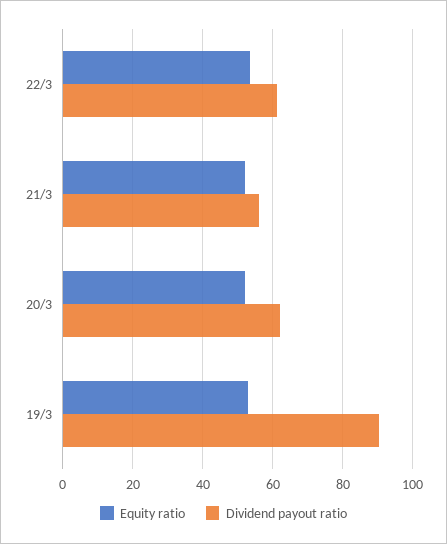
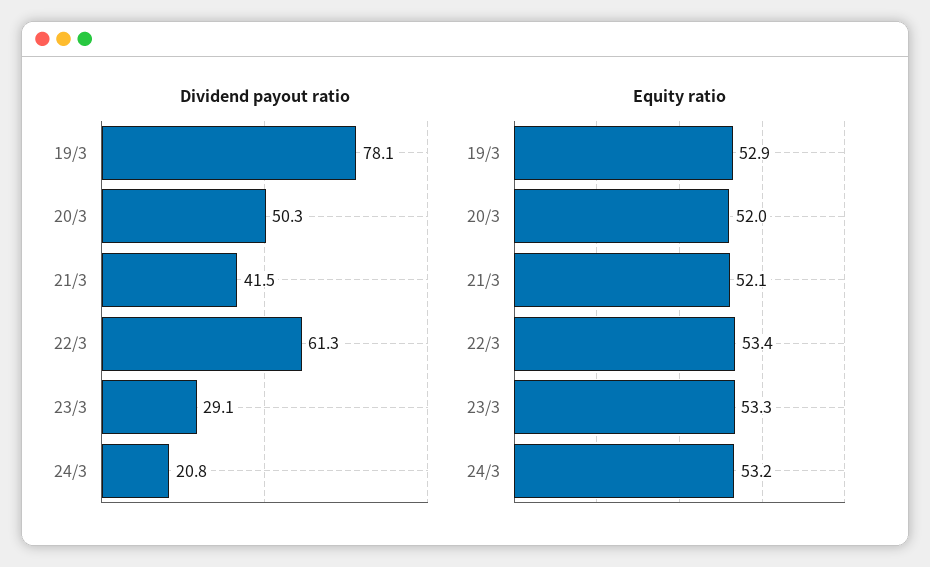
Dividend payout ratio, 21/3: 56 -> 41.5
Dividend payout ratio, 20/3: 62 -> 50.3
Dividend payout ratio, 19/3: 90 -> 78.1
Dividend payout ratio, 23/3: none -> 29.1
Dividend payout ratio, 24/3: none -> 20.8
Equity ratio, 23/3: none -> 53.3
Equity ratio, 24/3: none -> 53.2

